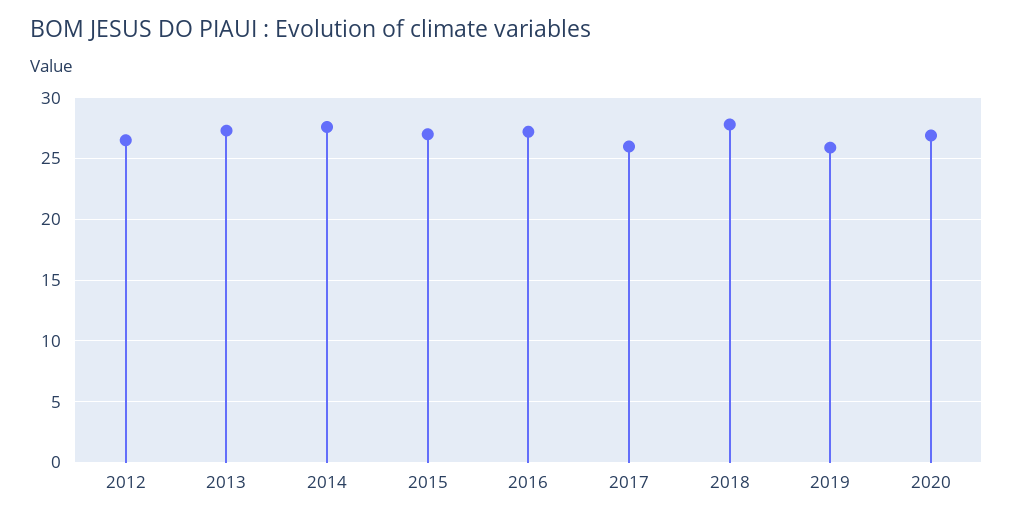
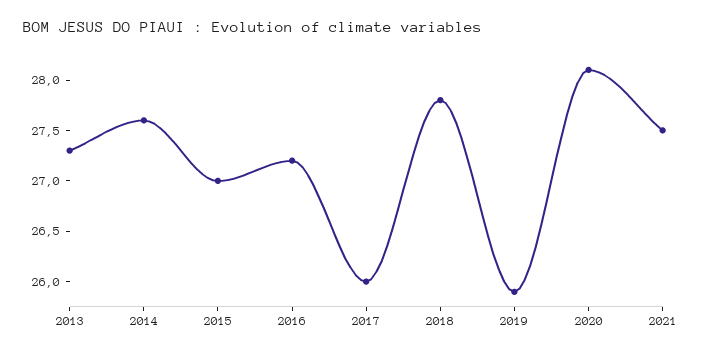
2012: 26.5 -> none
2020: 27 -> 28.1
2021: none -> 27.5

